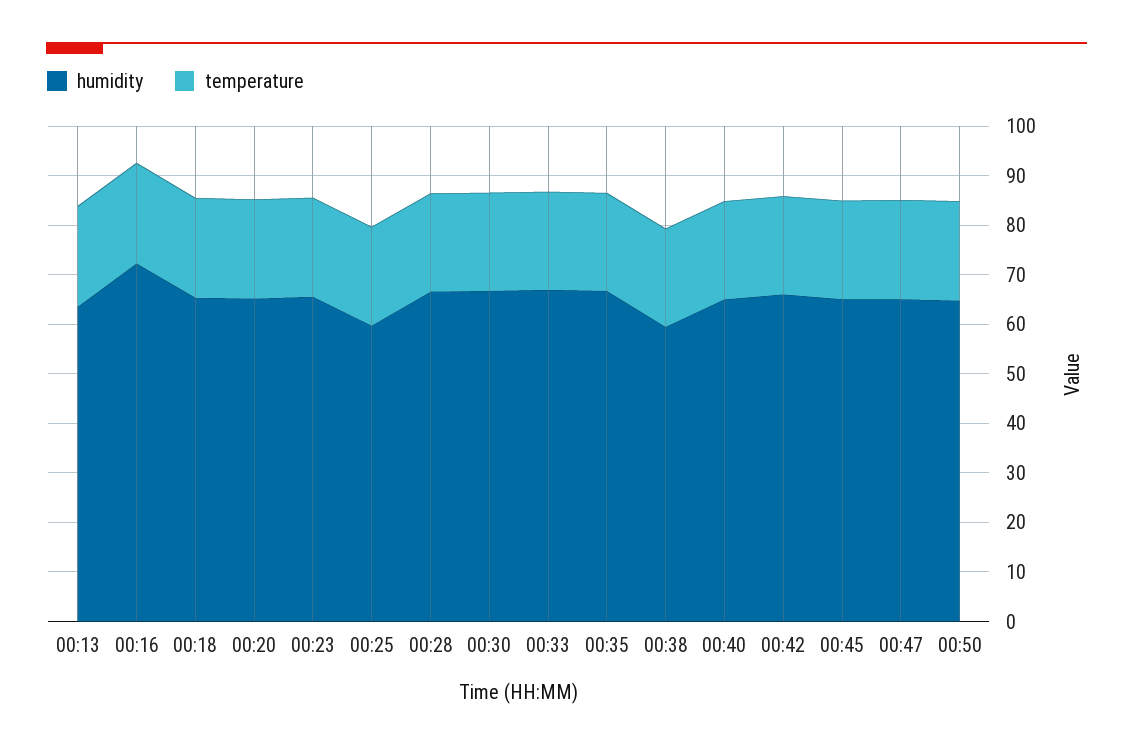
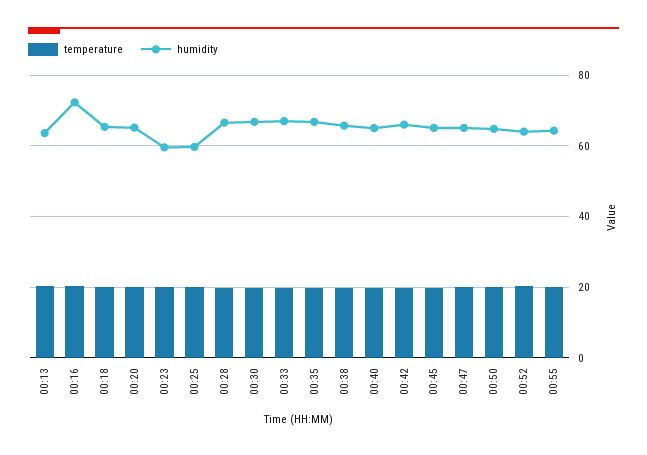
humidity, 00:23: 66 -> 60
humidity, 00:38: 60 -> 66
temperature, 00:52: none -> 20
humidity, 00:52: none -> 64
temperature, 00:55: none -> 20
humidity, 00:55: none -> 64

